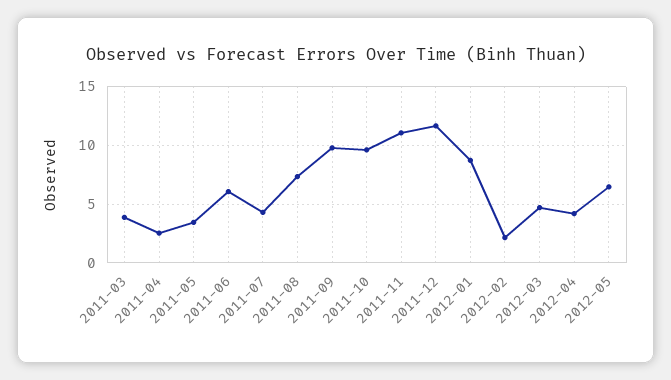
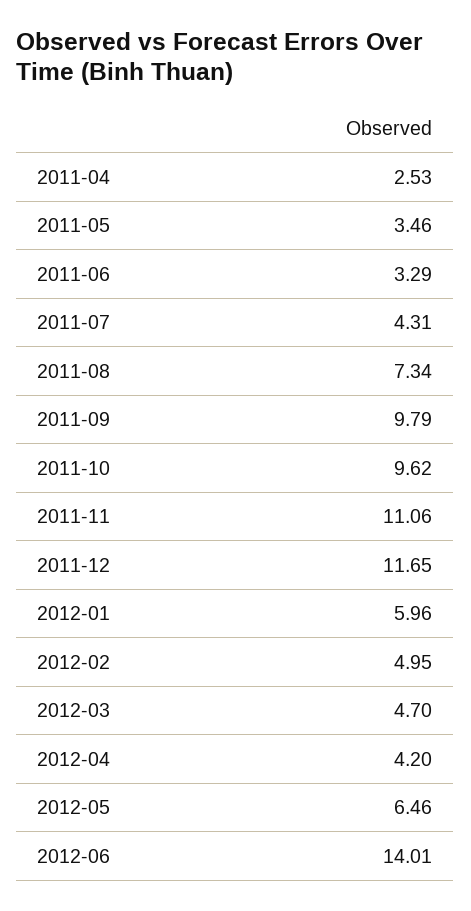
2011-03: 4 -> none
2011-06: 6 -> 3.29
2012-01: 9 -> 5.96
2012-02: 2 -> 4.95
2012-06: none -> 14.01

